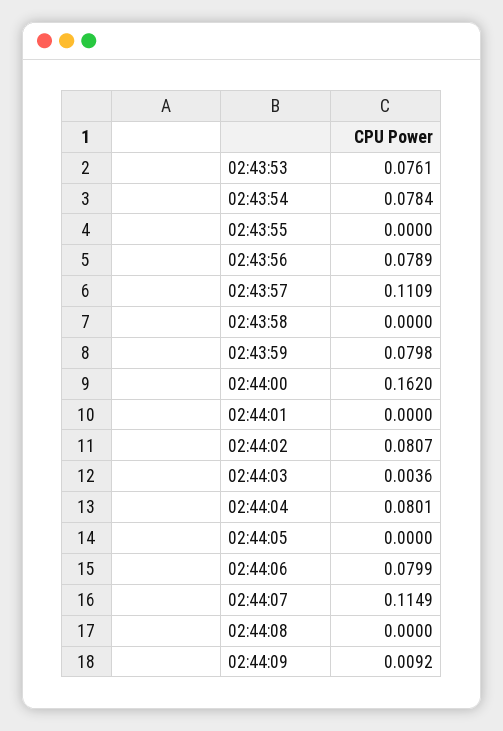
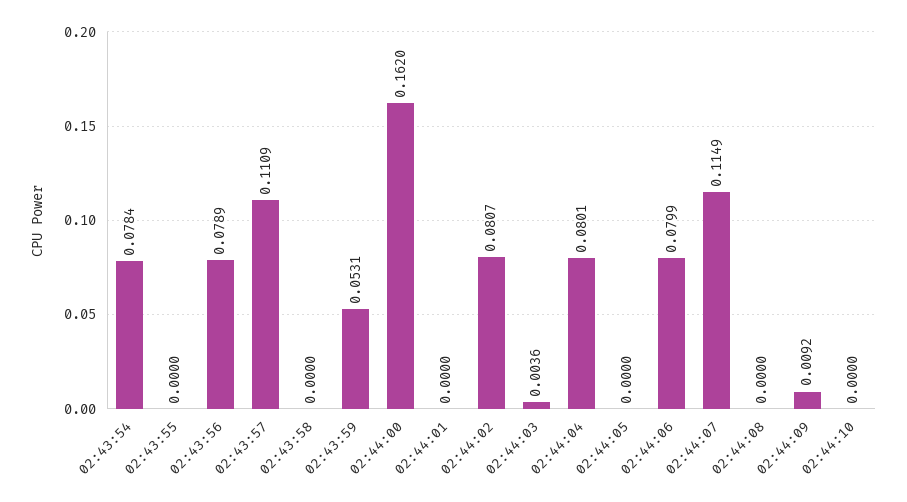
02:43:53: 0.0761 -> none
02:43:59: 0.0798 -> 0.0531
02:44:10: none -> 0

